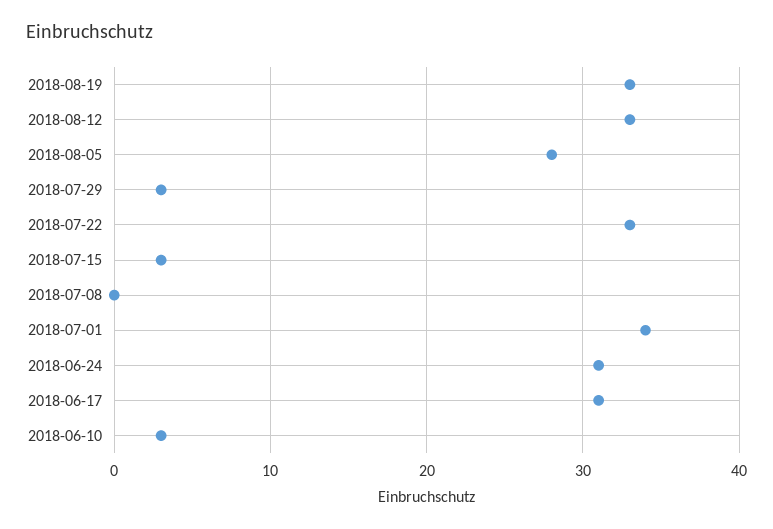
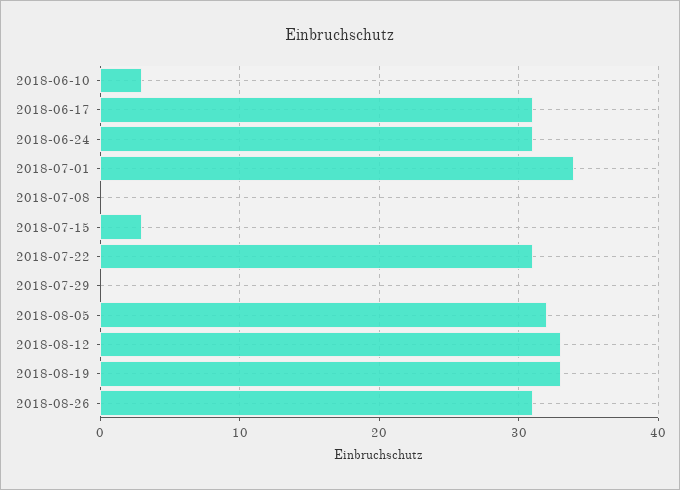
2018-08-05: 28 -> 32
2018-07-29: 3 -> 0
2018-07-22: 33 -> 31
2018-08-26: none -> 31

